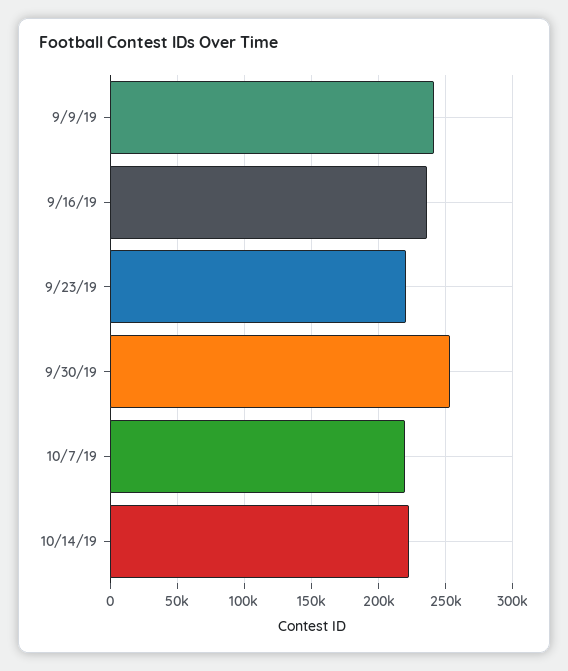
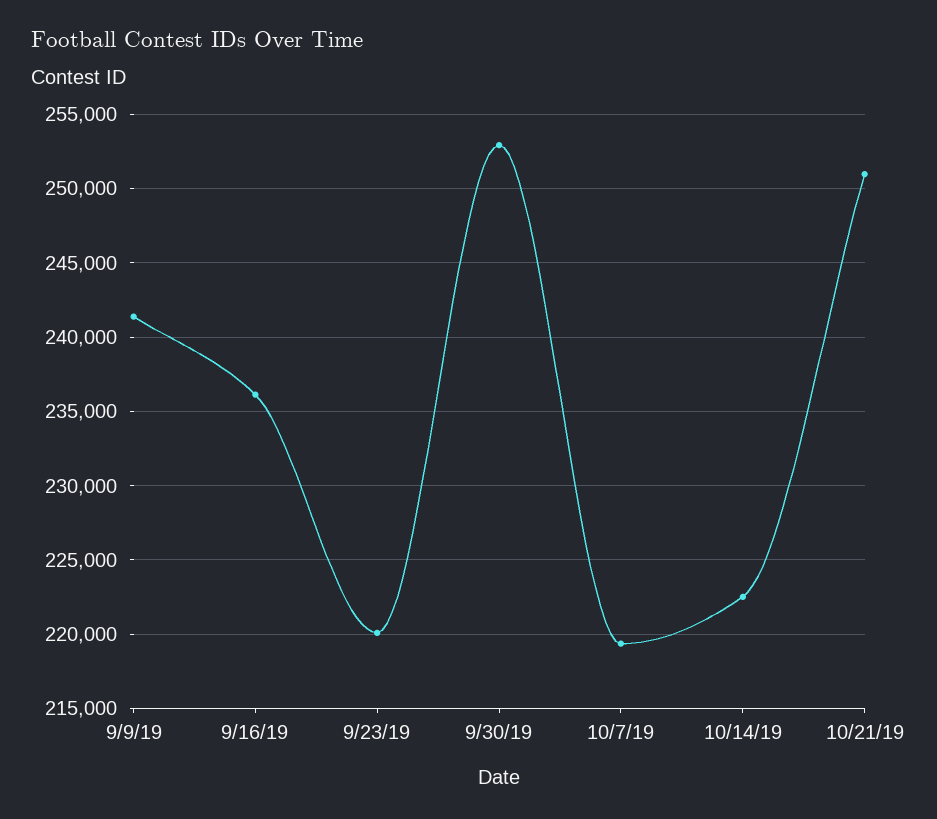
10/21/19: none -> 251000

